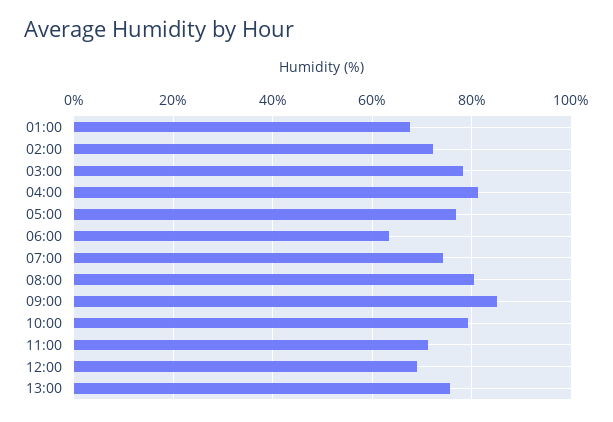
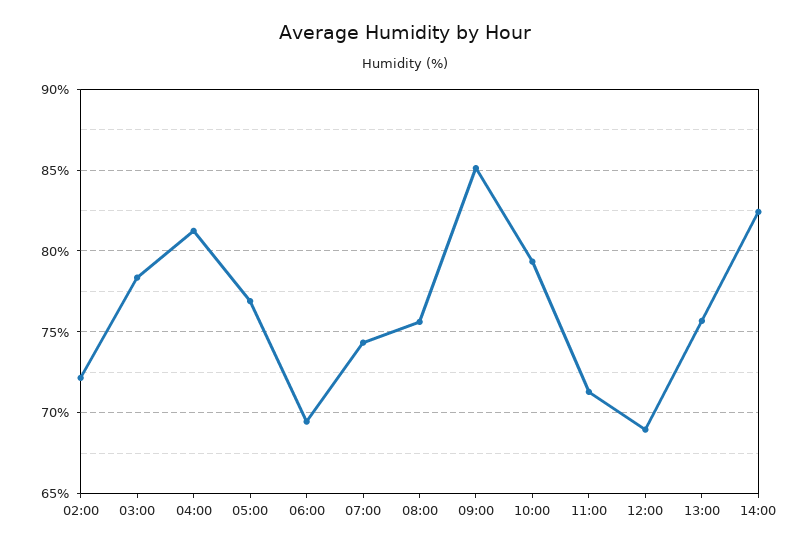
01:00: 68 -> none
06:00: 64 -> 69.5
08:00: 80 -> 75.5
14:00: none -> 82.5

